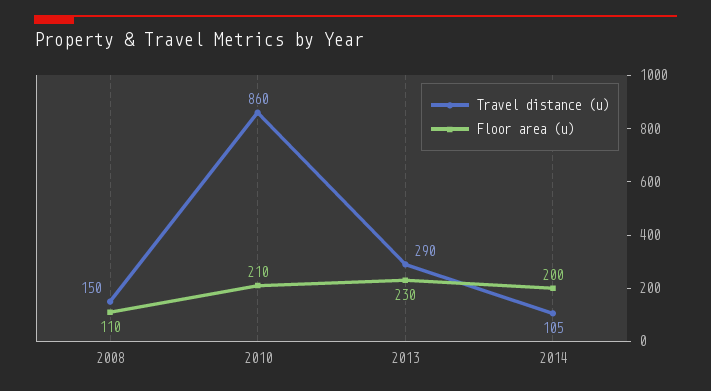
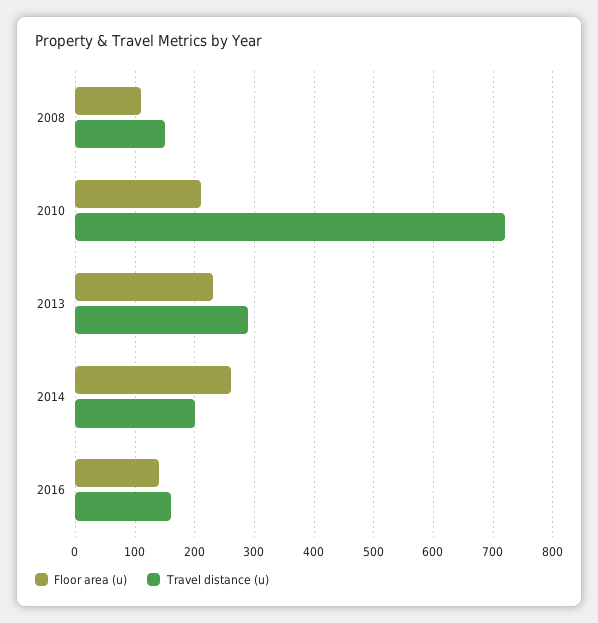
Travel distance (u), 2010: 860 -> 720
Travel distance (u), 2014: 105 -> 200
Floor area (u), 2014: 200 -> 260
Floor area (u), 2016: none -> 140
Travel distance (u), 2016: none -> 160

